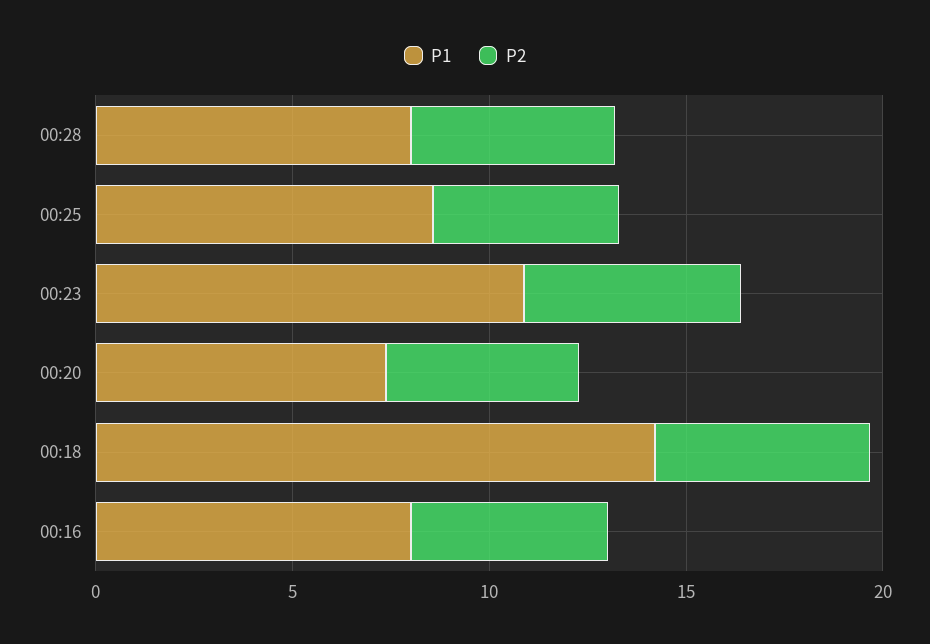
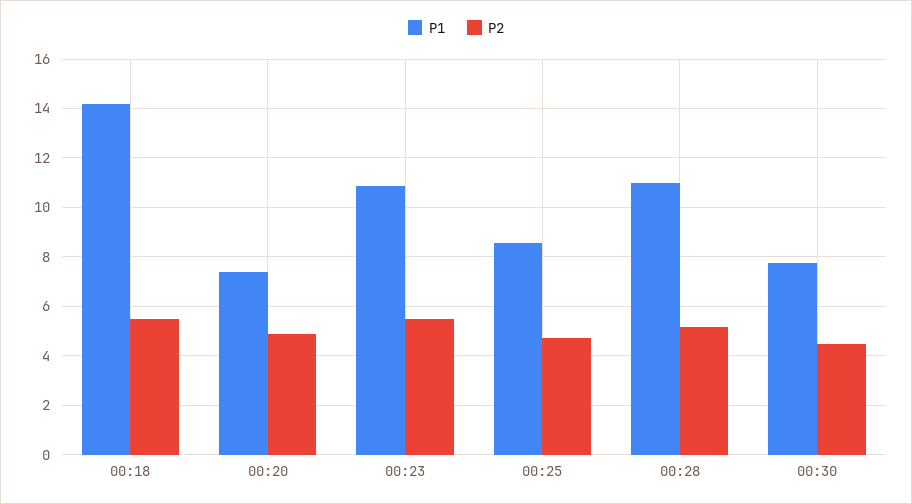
P1, 00:28: 8 -> 11
P1, 00:16: 8 -> none
P2, 00:16: 5 -> none
P1, 00:30: none -> 7.75
P2, 00:30: none -> 4.5

